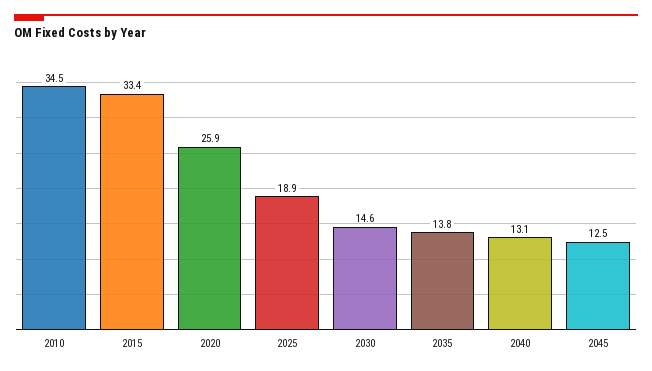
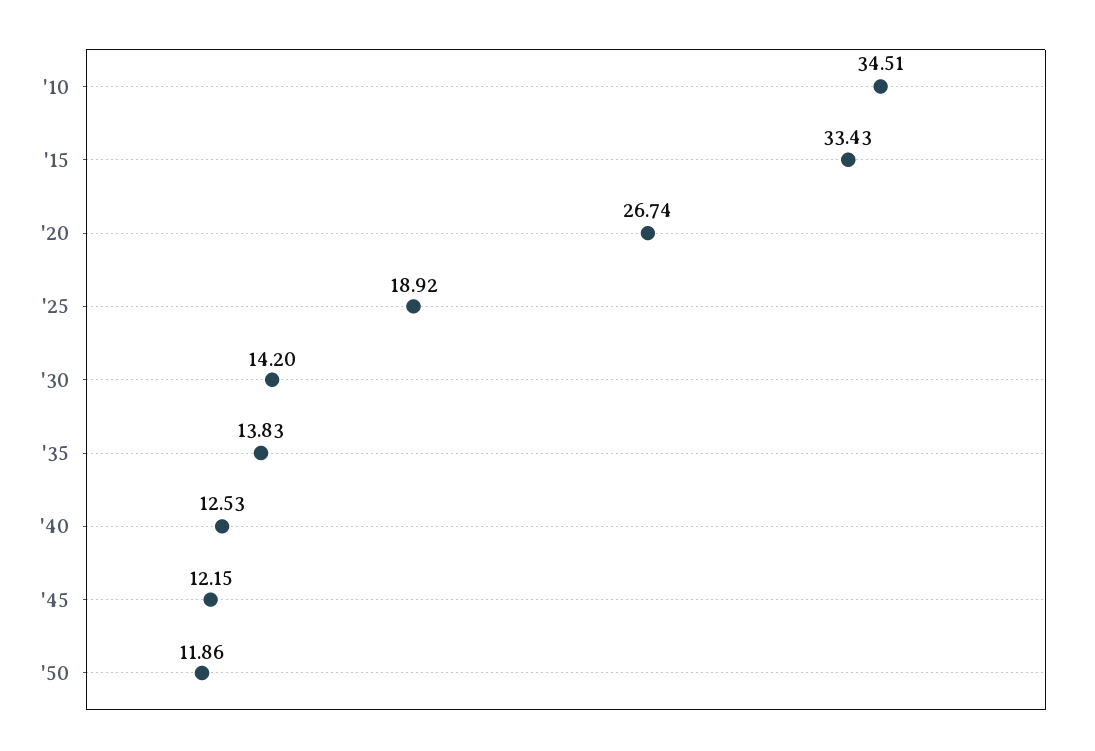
2020: 25.9 -> 26.74
2030: 14.6 -> 14.2
2040: 13.1 -> 12.53
2045: 12.5 -> 12.15
'50: none -> 11.86

